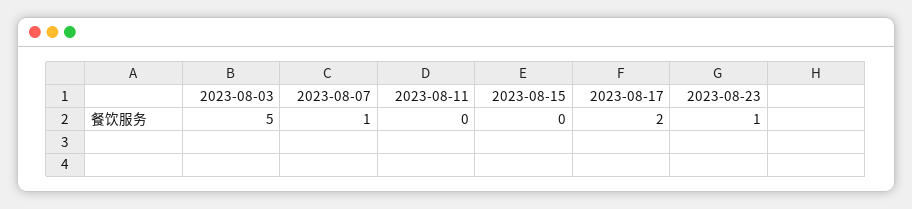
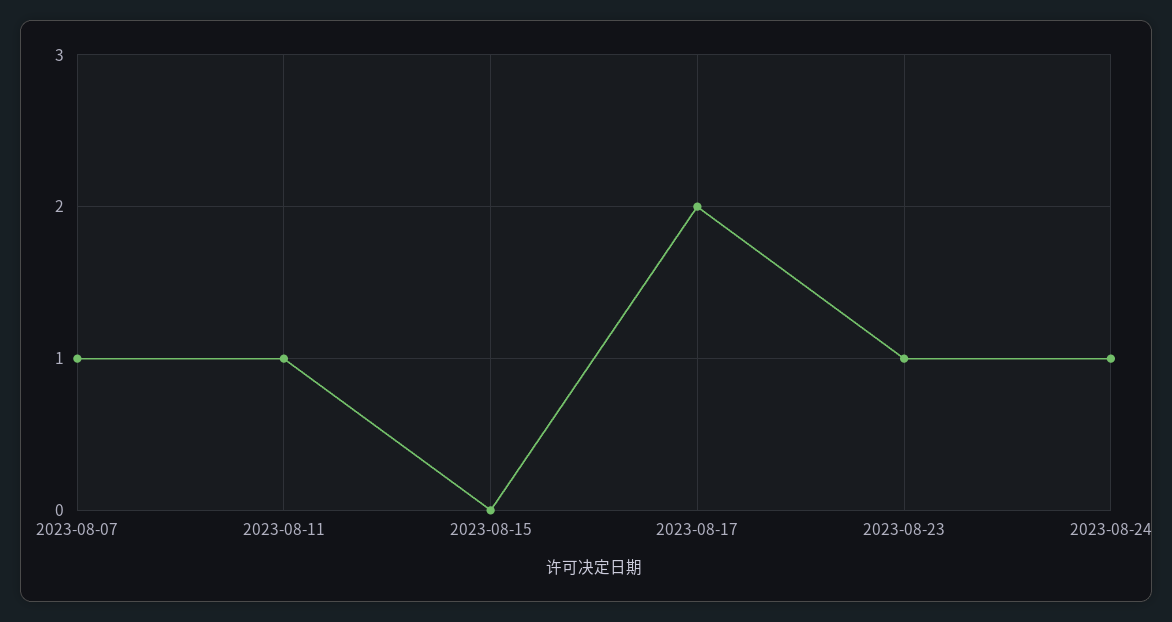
2023-08-03: 5 -> none
2023-08-11: 0 -> 1
2023-08-24: none -> 1

